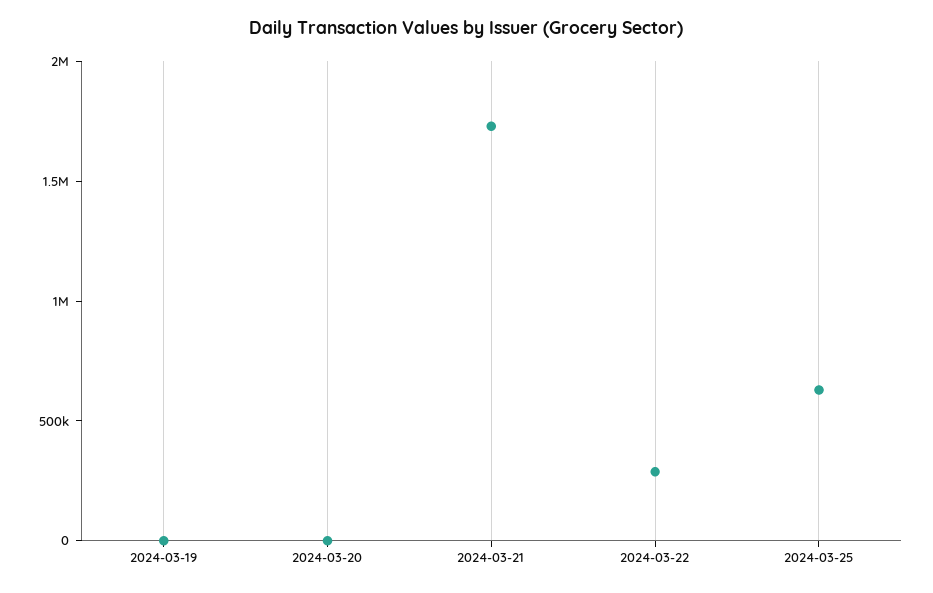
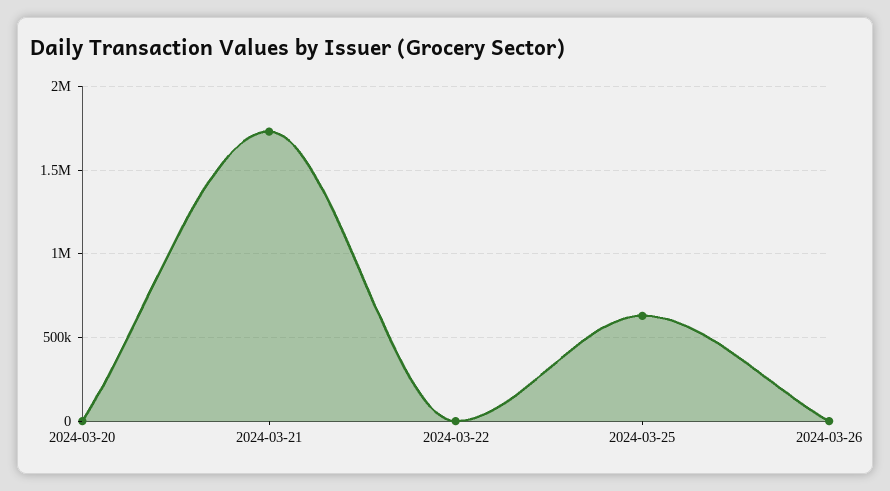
2024-03-19: 0 -> none
2024-03-22: 300000 -> 0
2024-03-26: none -> 0

